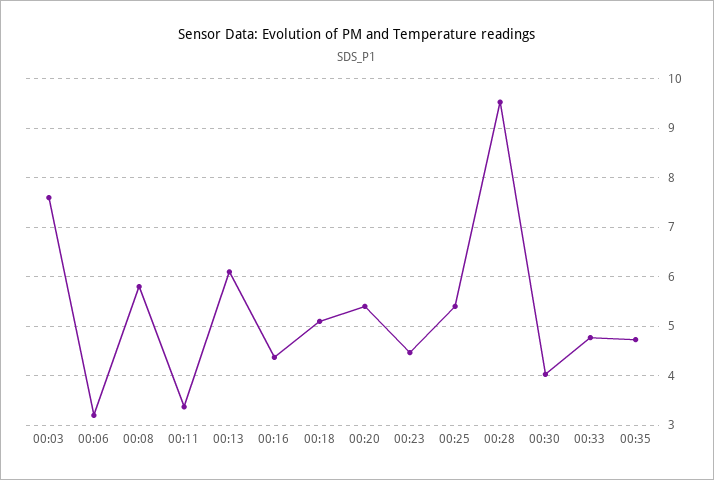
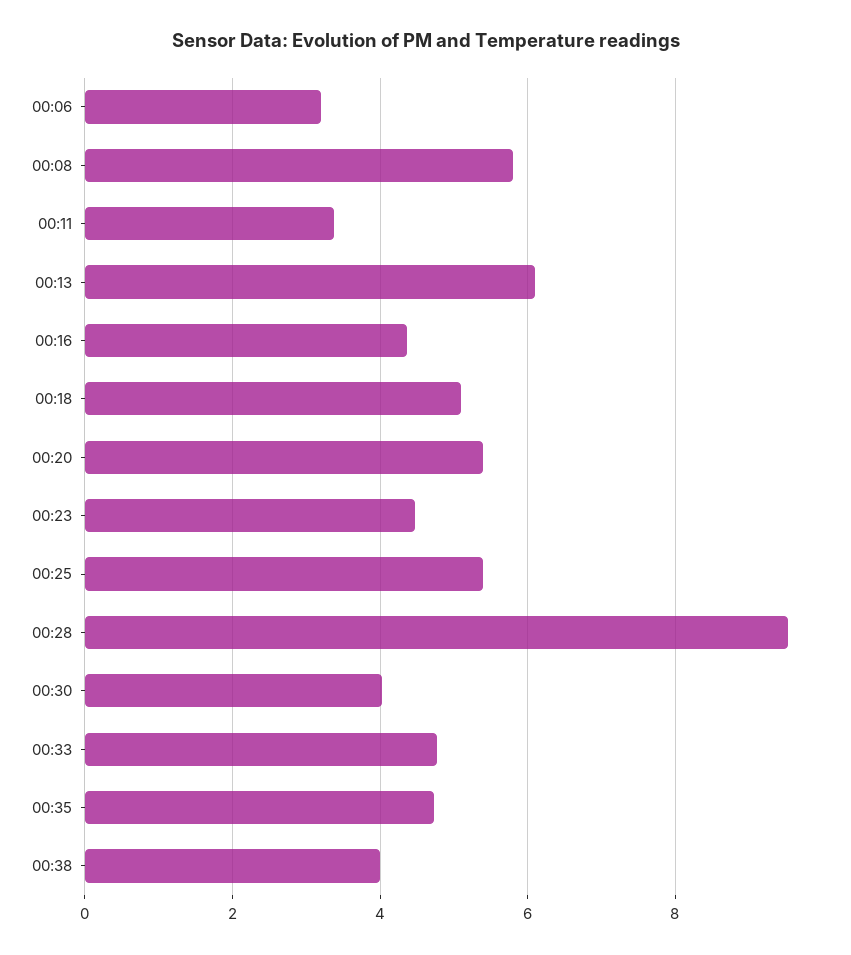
00:03: 7.6 -> none
00:38: none -> 4

